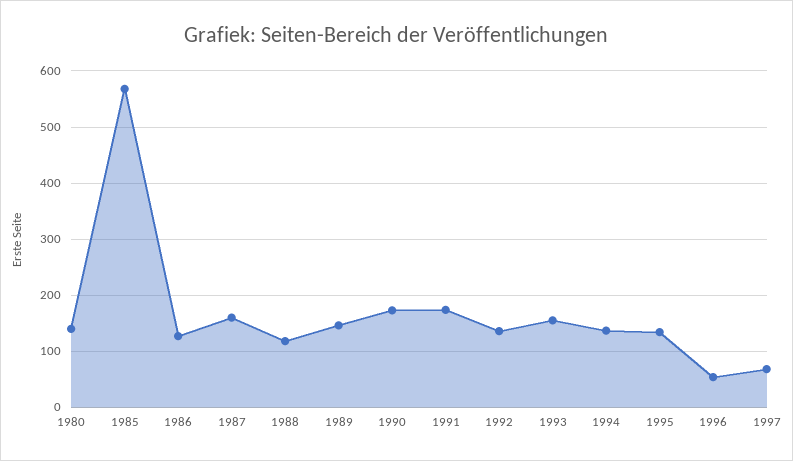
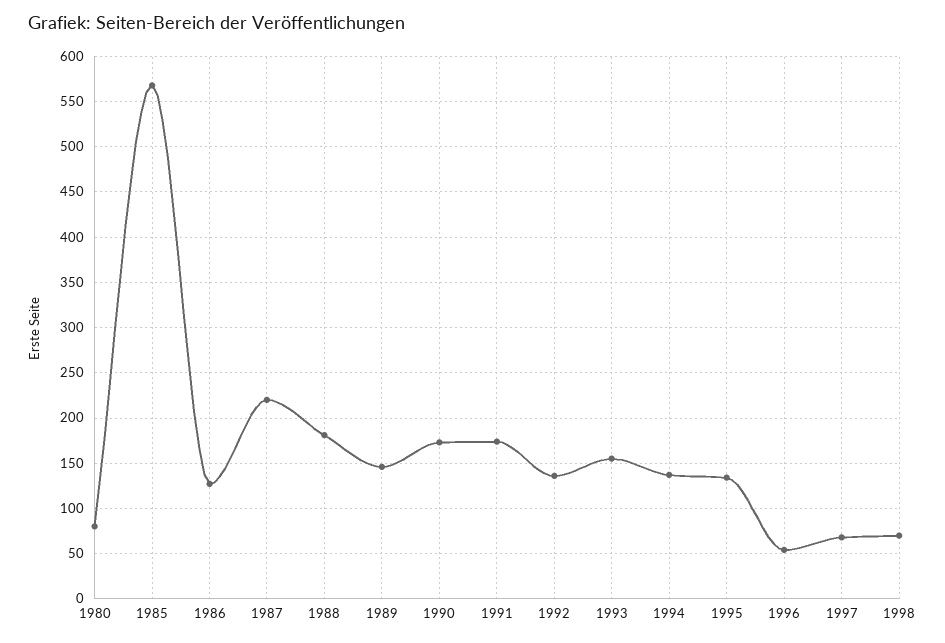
1980: 140 -> 80
1987: 160 -> 220
1988: 120 -> 180
1998: none -> 70

